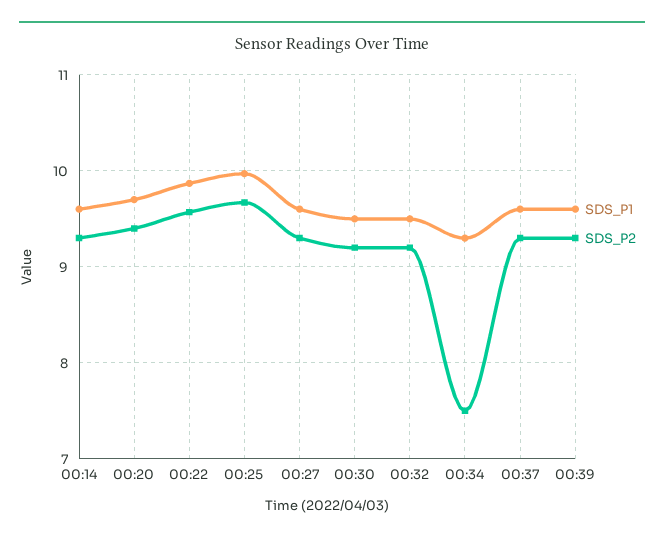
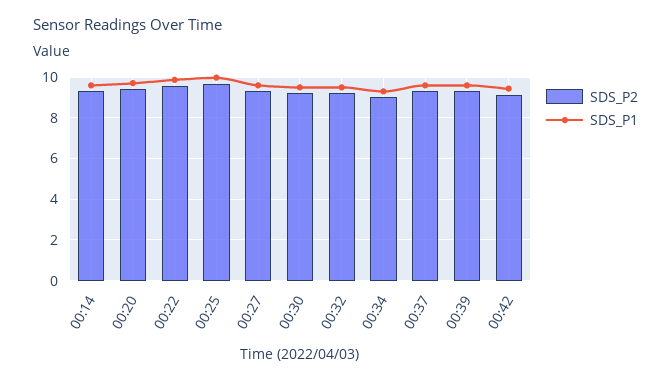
SDS_P2, 00:34: 7.5 -> 9
SDS_P2, 00:42: none -> 9
SDS_P1, 00:42: none -> 9.5

